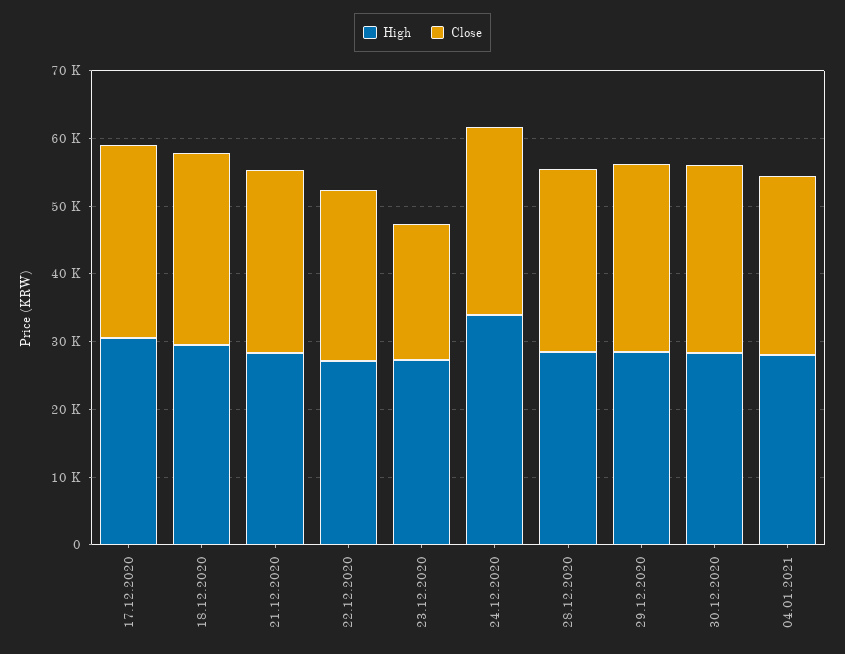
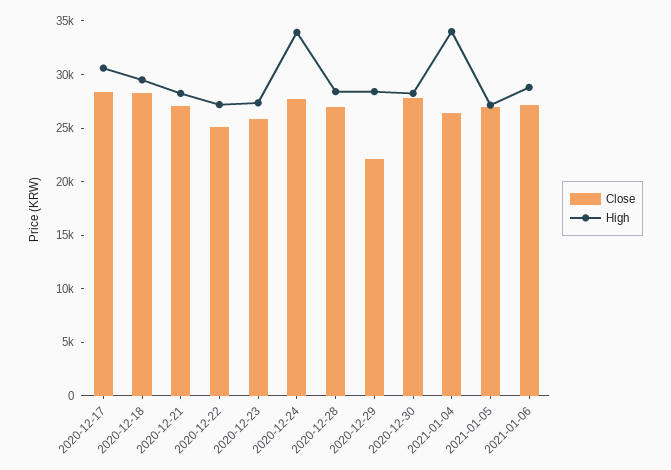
Close, 23.12.2020: 20000 -> 26000
Close, 29.12.2020: 28000 -> 22000
High, 04.01.2021: 28000 -> 34000
Close, 2021-01-05: none -> 27000
High, 2021-01-05: none -> 27000
Close, 2021-01-06: none -> 27000
High, 2021-01-06: none -> 29000

